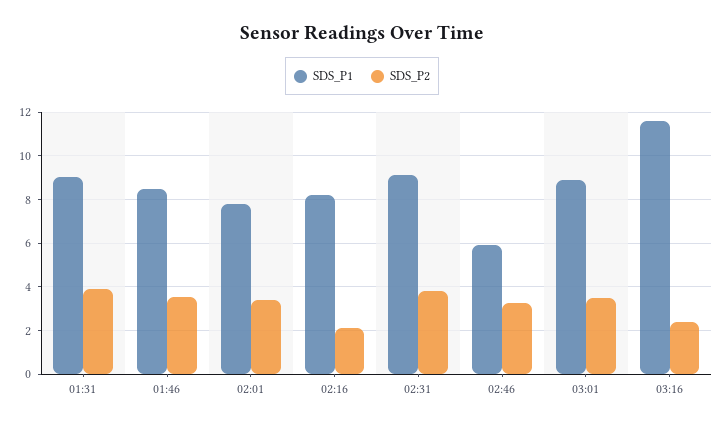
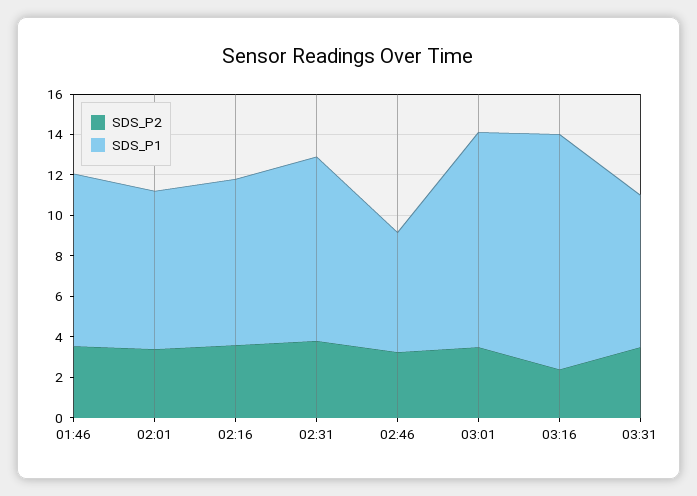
SDS_P1, 01:31: 9 -> none
SDS_P2, 01:31: 4 -> none
SDS_P2, 02:16: 2 -> 3.5
SDS_P1, 03:01: 9 -> 10.5
SDS_P2, 03:31: none -> 3.5
SDS_P1, 03:31: none -> 7.5

